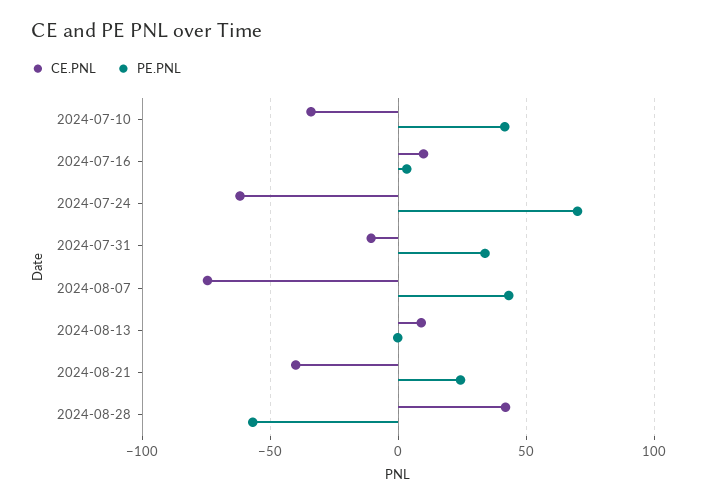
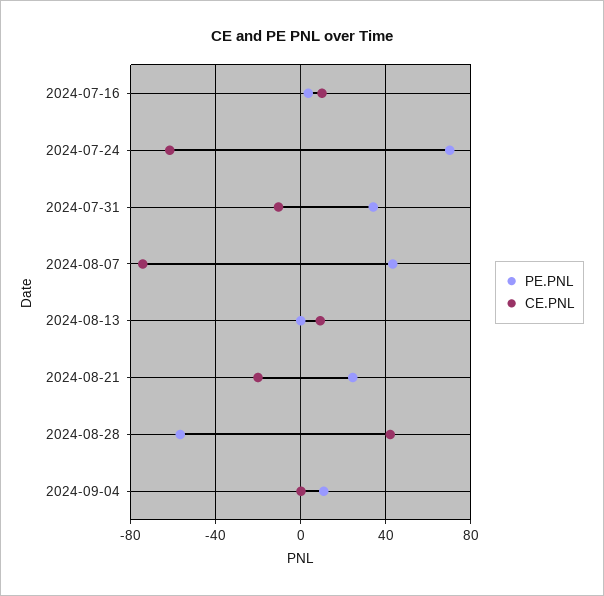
CE.PNL, 2024-07-10: -35 -> none
PE.PNL, 2024-07-10: 40 -> none
CE.PNL, 2024-08-21: -40 -> -20
PE.PNL, 2024-09-04: none -> 10
CE.PNL, 2024-09-04: none -> 0

